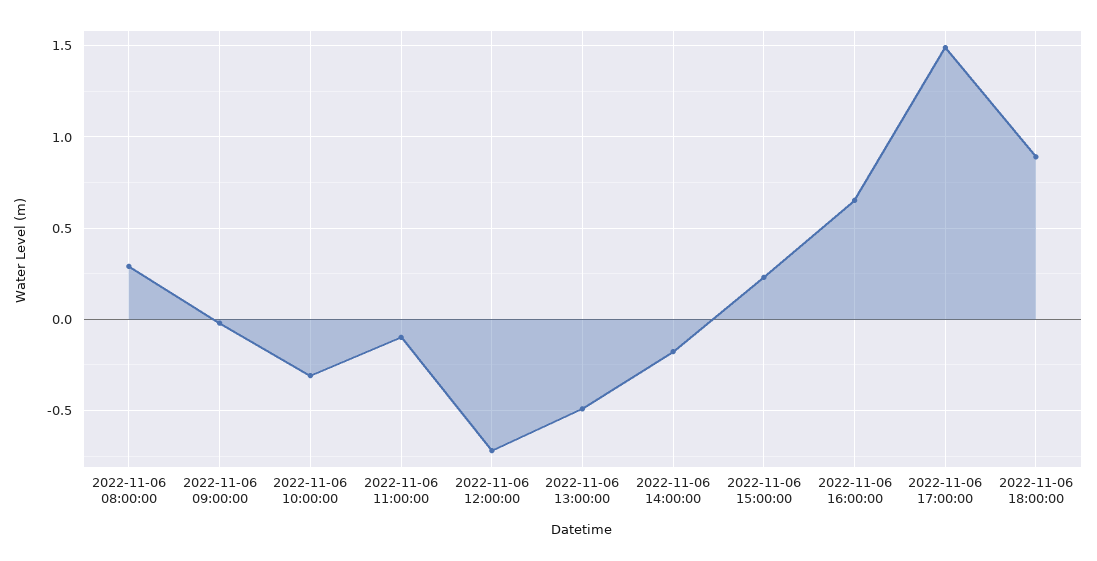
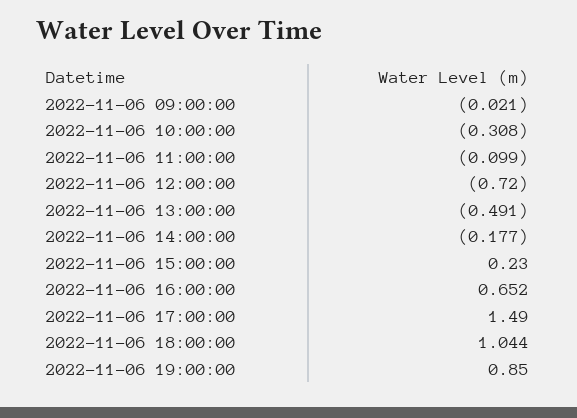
2022-11-06 08:00:00: 0.3 -> none
2022-11-06 18:00:00: 0.9 -> 1.044
2022-11-06 19:00:00: none -> 0.85

